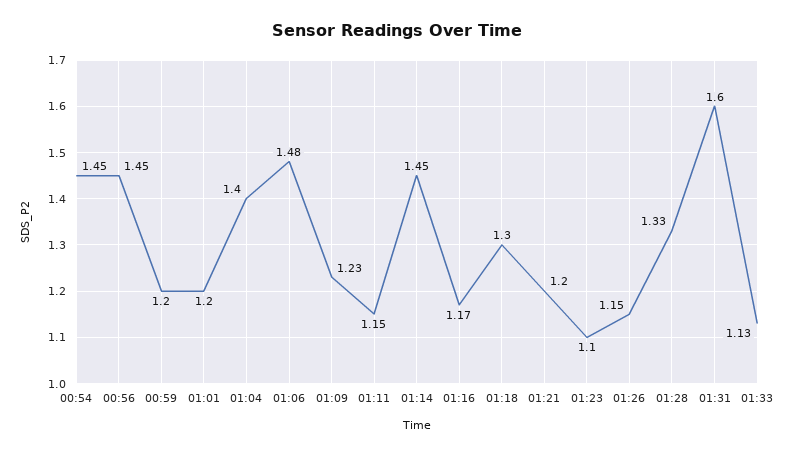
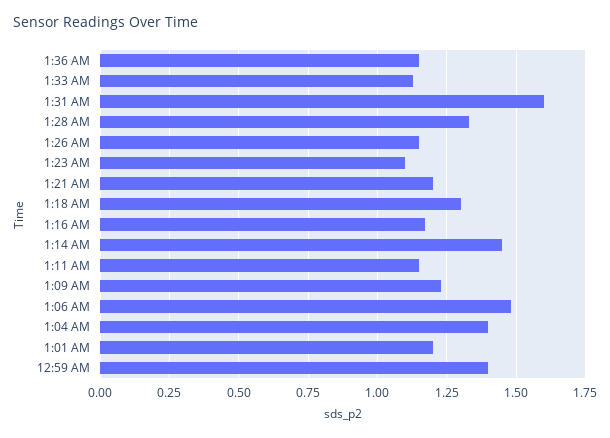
00:54: 1.45 -> none
00:56: 1.45 -> none
00:59: 1.2 -> 1.4
1:36 AM: none -> 1.15

